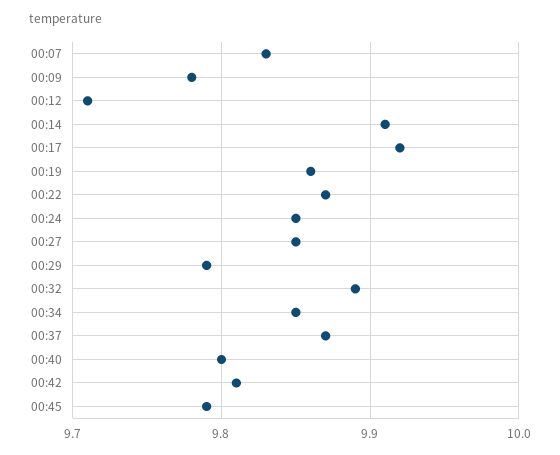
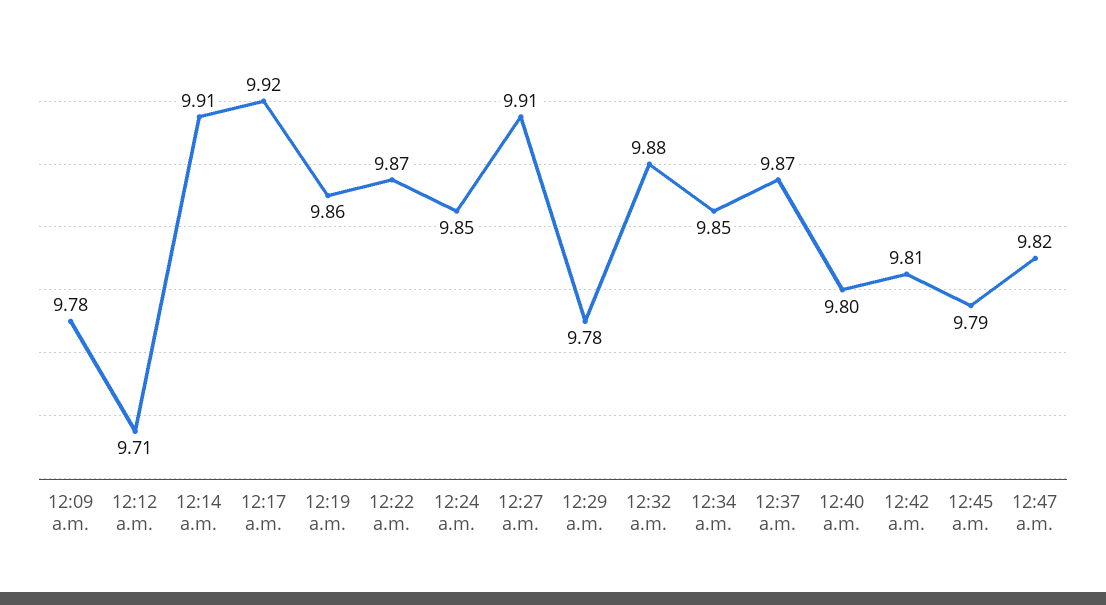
00:07: 9.83 -> none
00:27: 9.85 -> 9.91
00:29: 9.79 -> 9.78
00:32: 9.89 -> 9.88
12:47 a.m.: none -> 9.82

